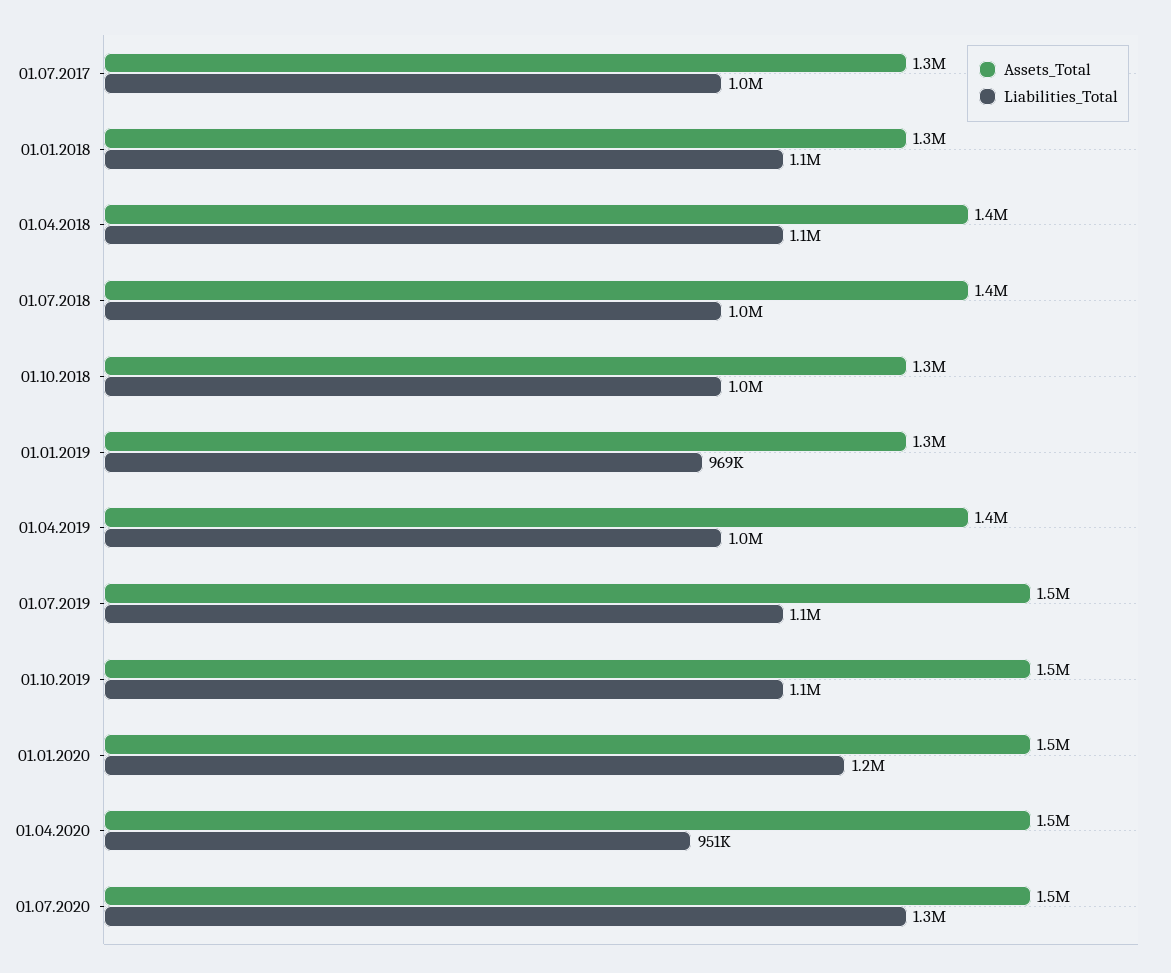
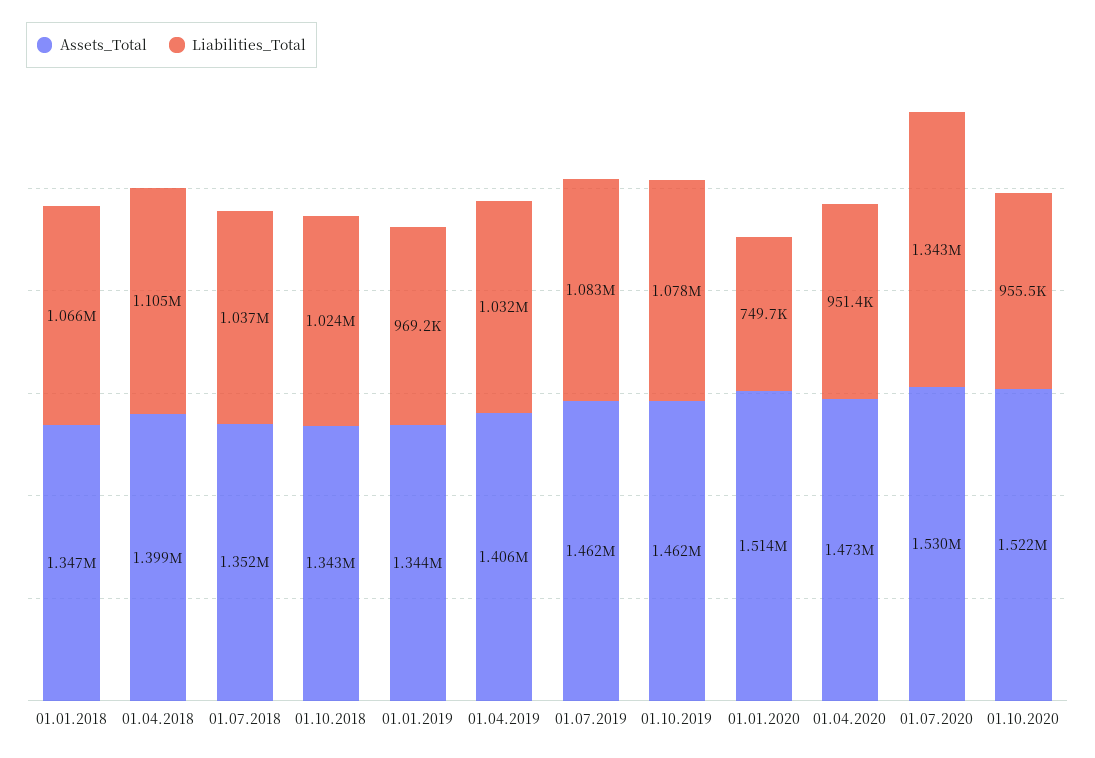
Assets_Total, 01.07.2017: 1300000 -> none
Liabilities_Total, 01.07.2017: 1000000 -> none
Liabilities_Total, 01.01.2020: 1200000 -> 749700
Assets_Total, 01.10.2020: none -> 1522000
Liabilities_Total, 01.10.2020: none -> 955500

